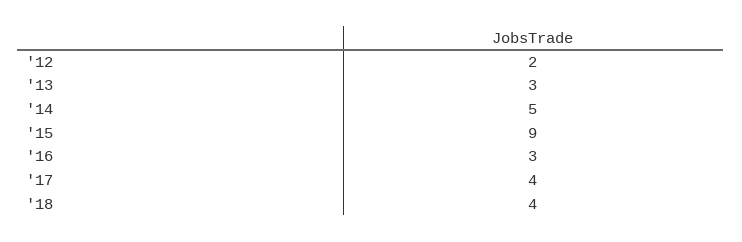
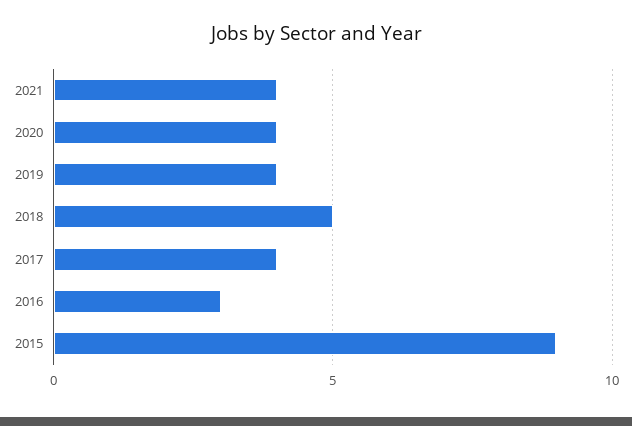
'12: 2 -> none
'13: 3 -> none
'14: 5 -> none
'18: 4 -> 5
2021: none -> 4
2020: none -> 4
2019: none -> 4

